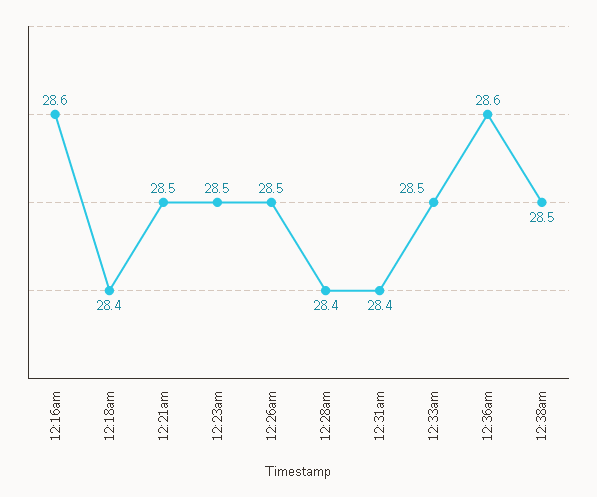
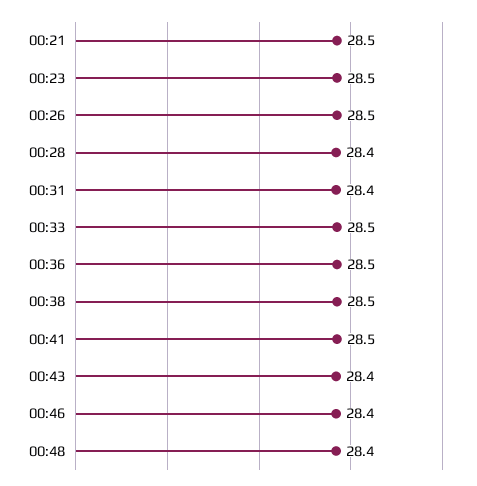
12:16am: 28.6 -> none
12:18am: 28.4 -> none
12:36am: 28.6 -> 28.5
00:41: none -> 28.5
00:43: none -> 28.4
00:46: none -> 28.4
00:48: none -> 28.4

